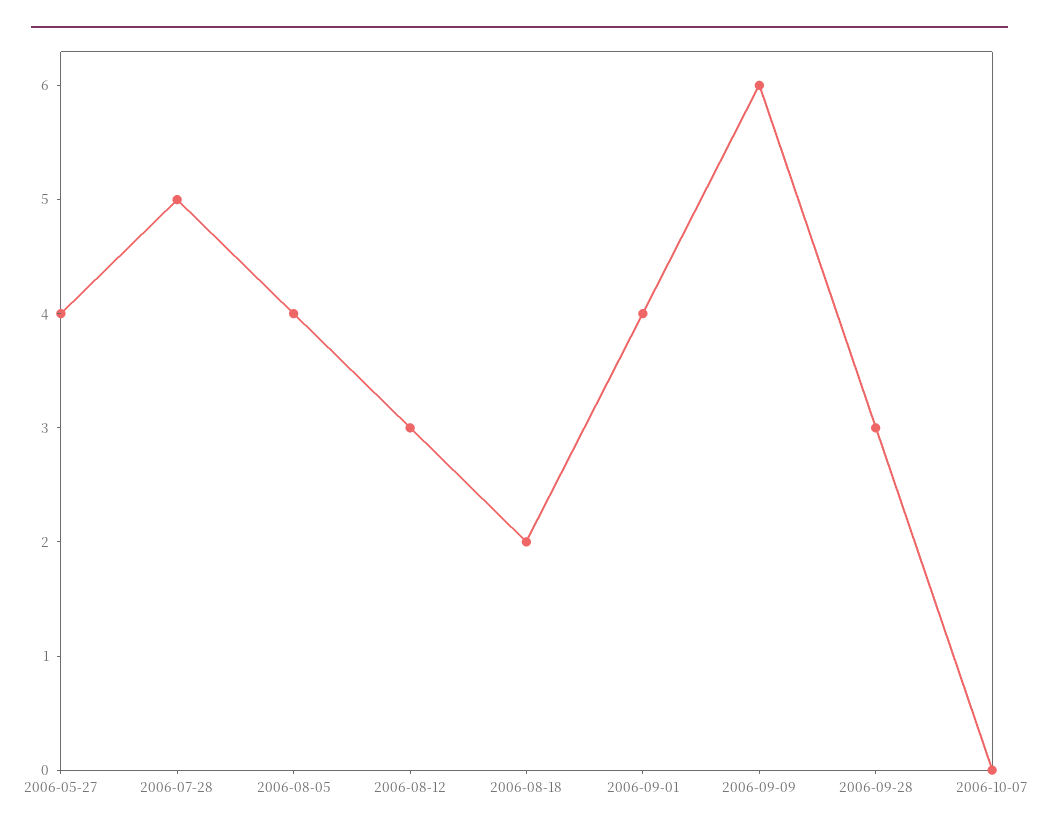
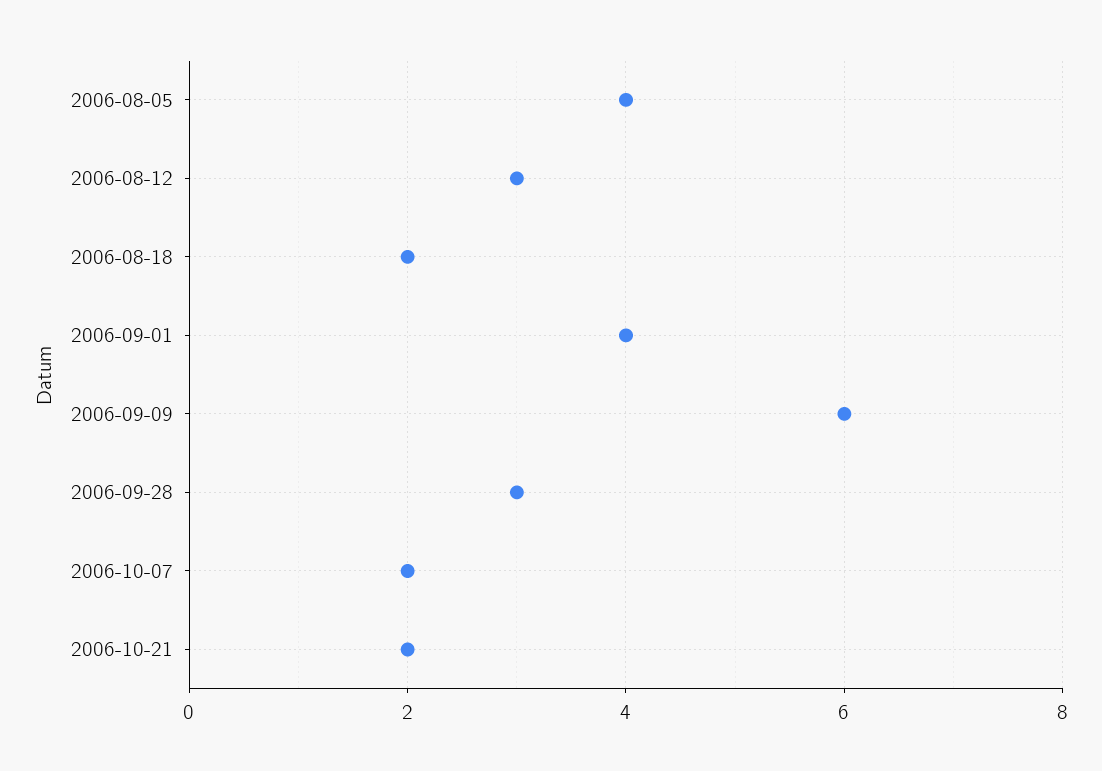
2006-05-27: 4 -> none
2006-07-28: 5 -> none
2006-10-07: 0 -> 2
2006-10-21: none -> 2

